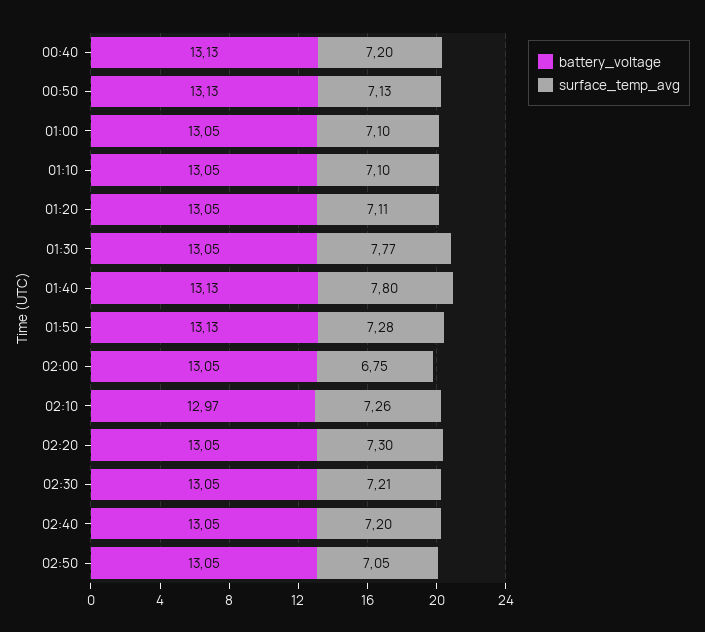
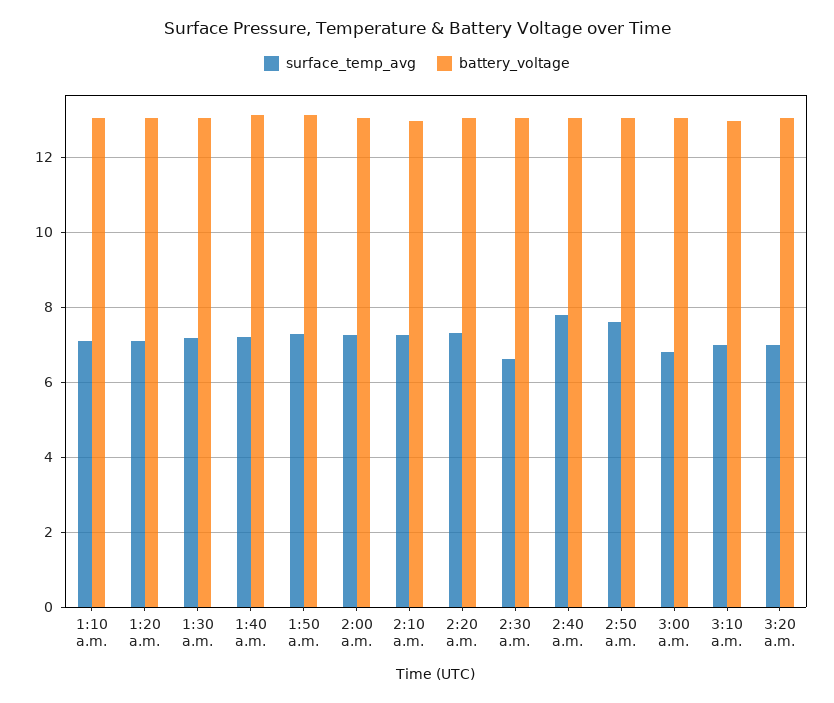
battery_voltage, 00:40: 13.13 -> none
surface_temp_avg, 00:40: 7.2 -> none
battery_voltage, 00:50: 13.13 -> none
surface_temp_avg, 00:50: 7.13 -> none
battery_voltage, 01:00: 13.05 -> none
surface_temp_avg, 01:00: 7.1 -> none
surface_temp_avg, 01:30: 7.77 -> 7.2
surface_temp_avg, 01:40: 7.8 -> 7.2
surface_temp_avg, 02:00: 6.75 -> 7.2
surface_temp_avg, 02:30: 7.21 -> 6.6
surface_temp_avg, 02:40: 7.2 -> 7.8
surface_temp_avg, 02:50: 7.05 -> 7.6
surface_temp_avg, 3:00 a.m.: none -> 6.8
battery_voltage, 3:00 a.m.: none -> 13
surface_temp_avg, 3:10 a.m.: none -> 7
battery_voltage, 3:10 a.m.: none -> 13
surface_temp_avg, 3:20 a.m.: none -> 7
battery_voltage, 3:20 a.m.: none -> 13

